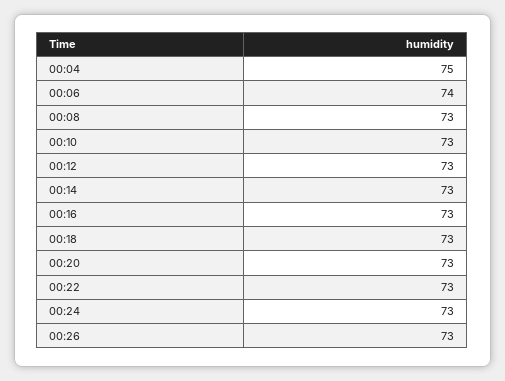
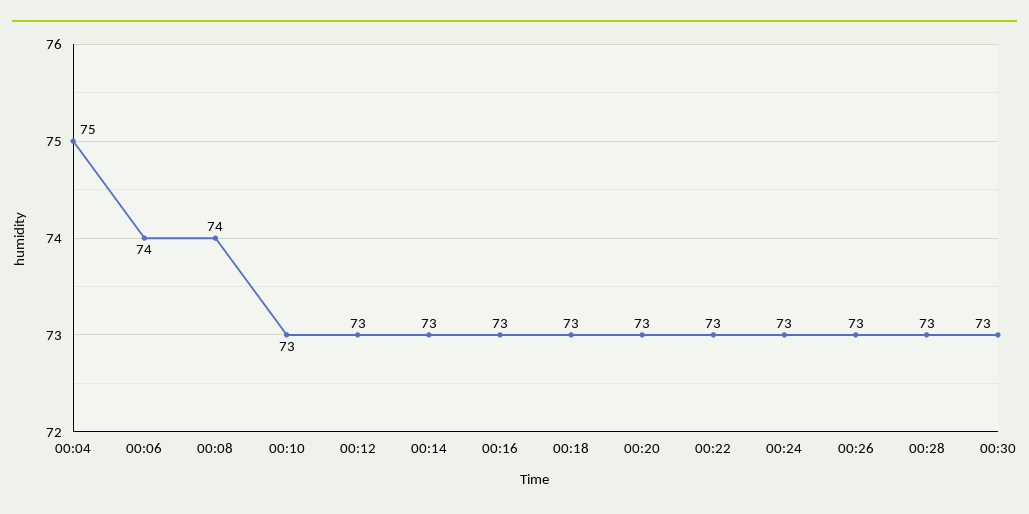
00:08: 73 -> 74
00:28: none -> 73
00:30: none -> 73

